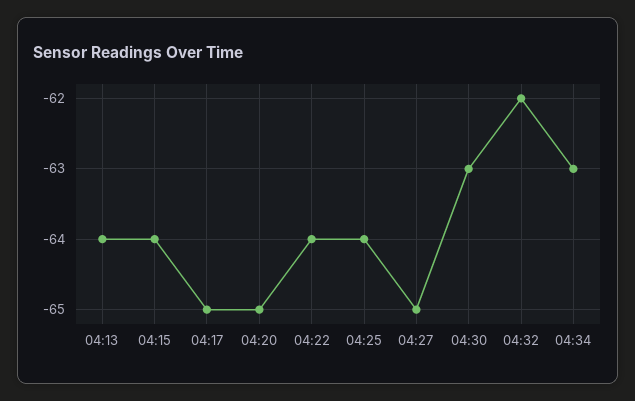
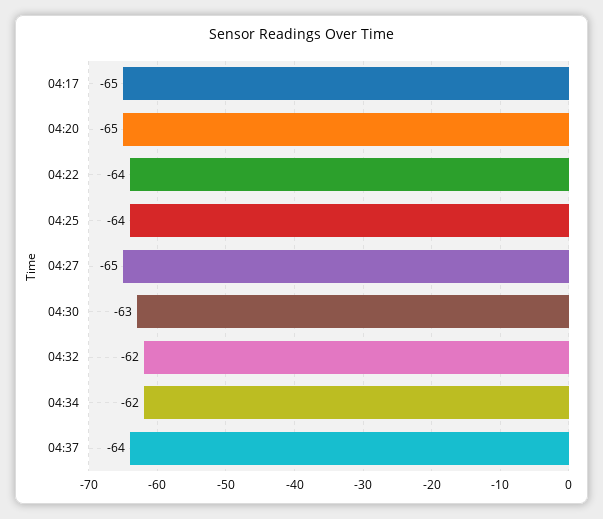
04:13: -64 -> none
04:15: -64 -> none
04:34: -63 -> -62
04:37: none -> -64

